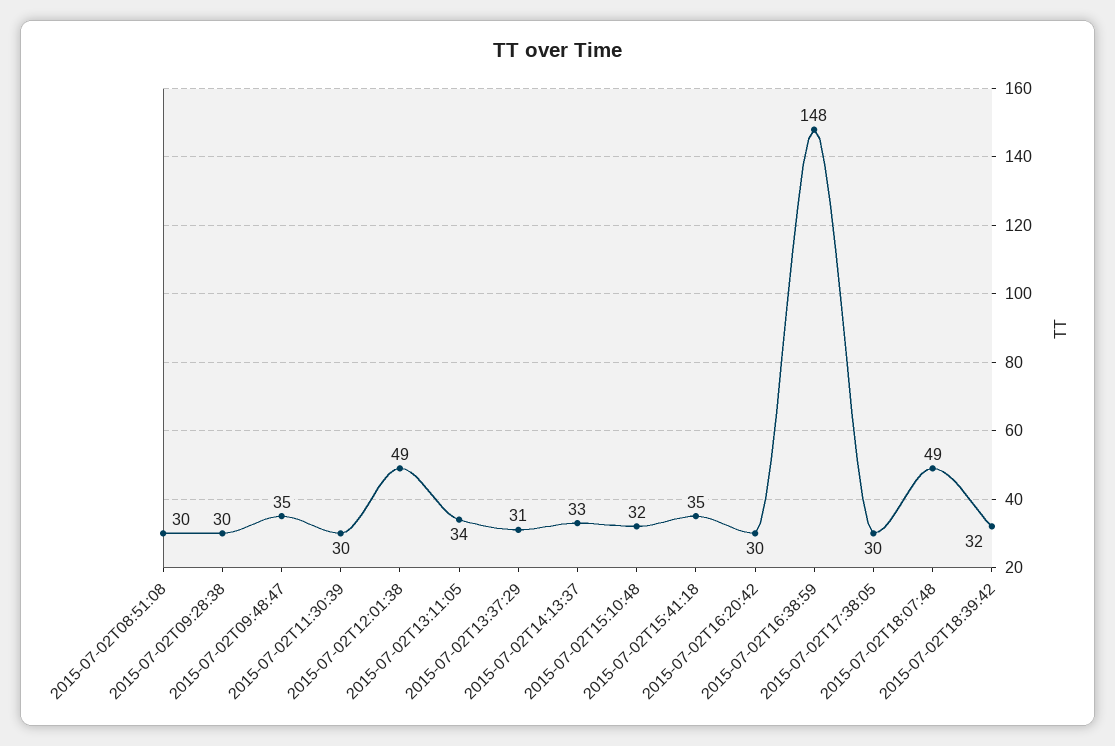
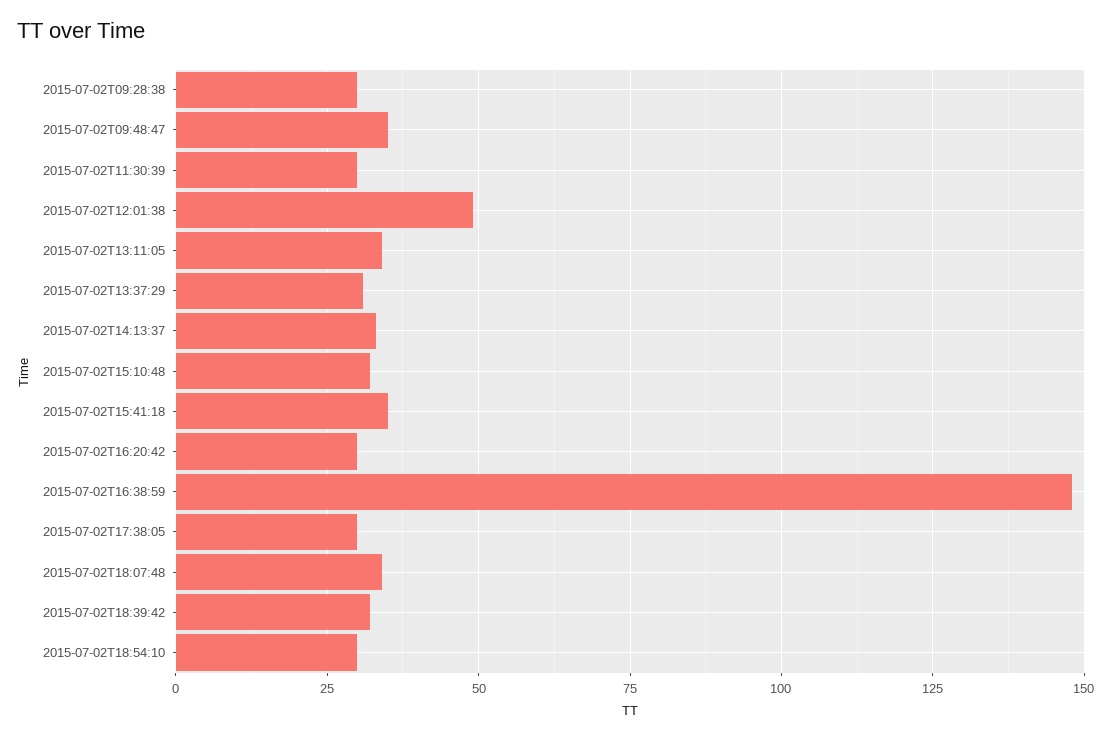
2015-07-02T08:51:08: 30 -> none
2015-07-02T18:07:48: 49 -> 35
2015-07-02T18:54:10: none -> 30

